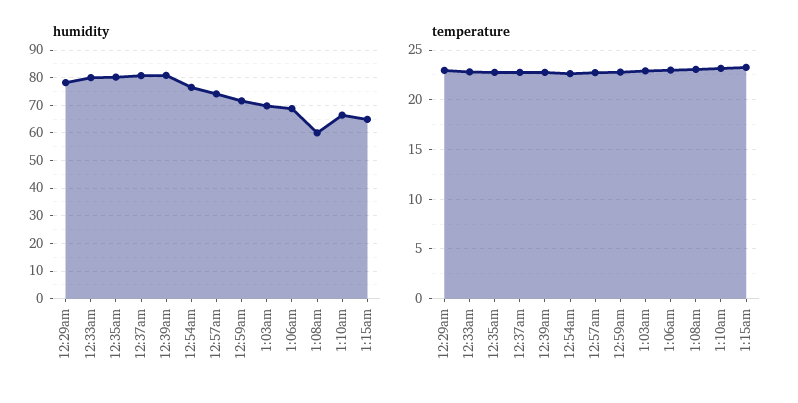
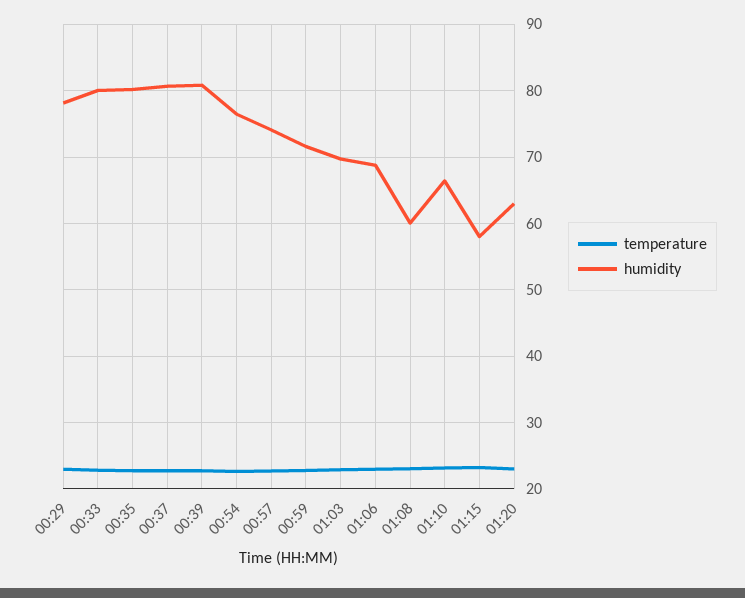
humidity, 1:15am: 65 -> 58
temperature, 01:20: none -> 23
humidity, 01:20: none -> 63

